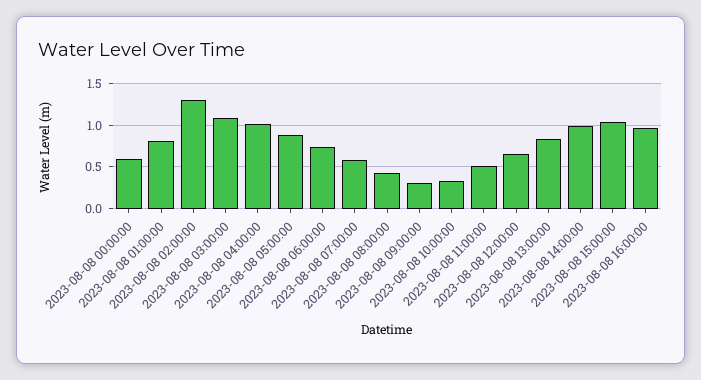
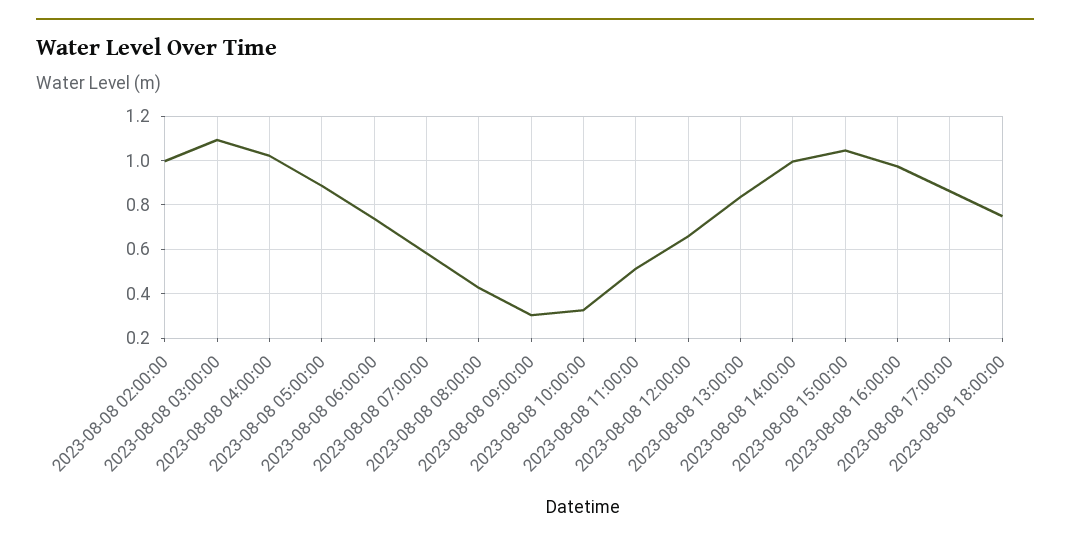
2023-08-08 00:00:00: 0.6 -> none
2023-08-08 01:00:00: 0.8 -> none
2023-08-08 02:00:00: 1.3 -> 1
2023-08-08 17:00:00: none -> 0.85
2023-08-08 18:00:00: none -> 0.75

